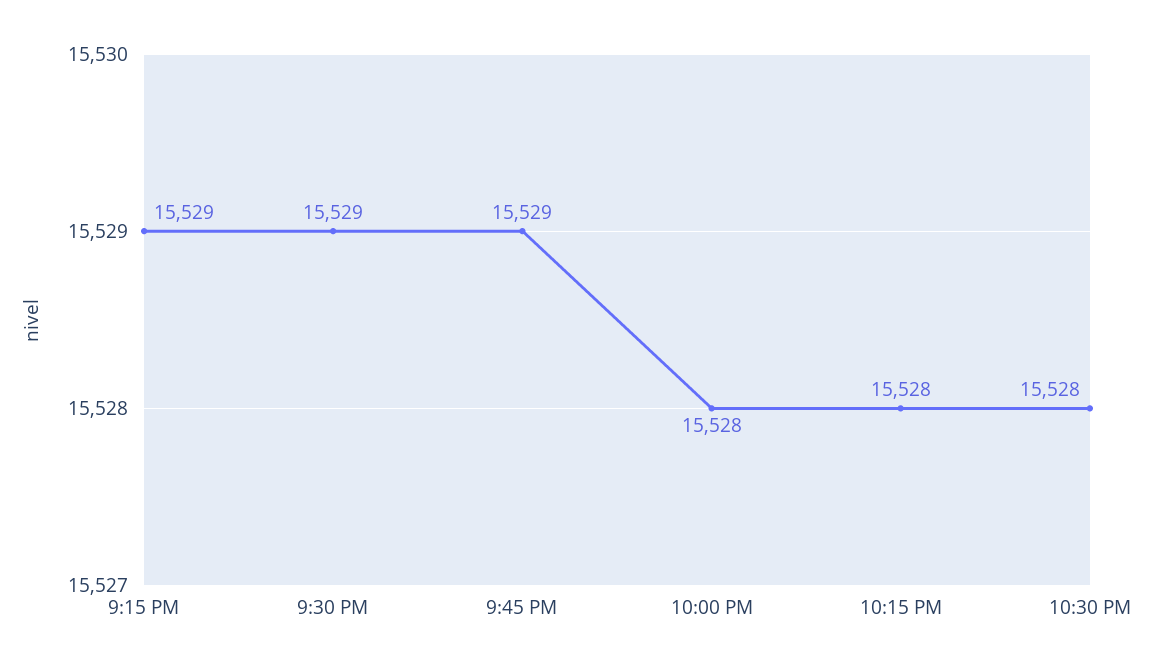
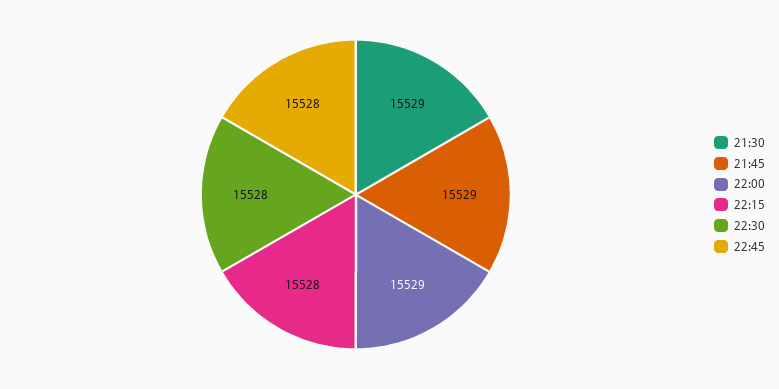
9:15 PM: 15529 -> none
10:00 PM: 15528 -> 15529
22:45: none -> 15528

